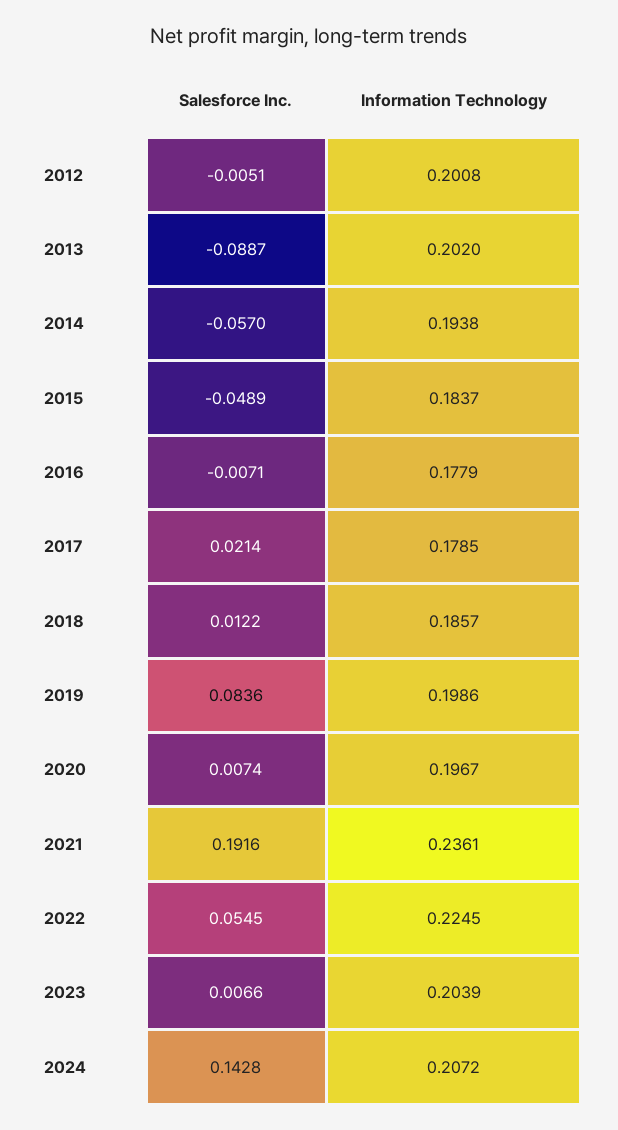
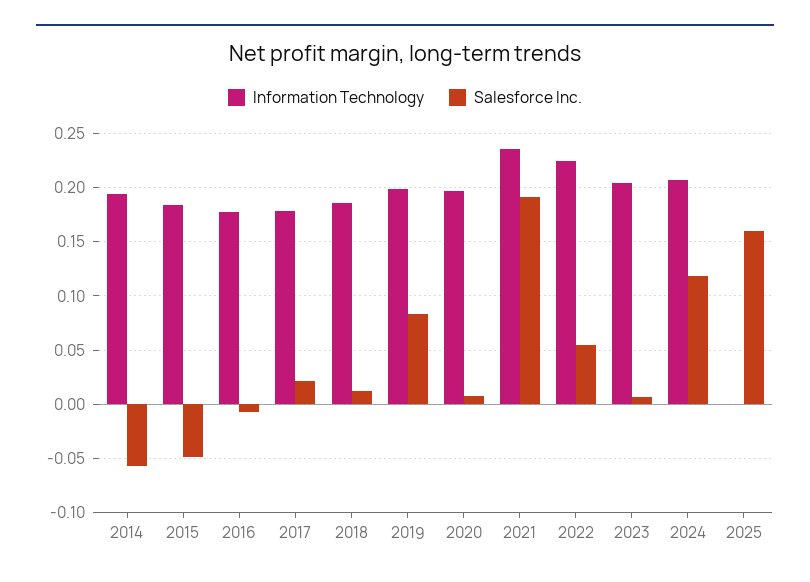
Salesforce Inc., 2012: -0.0051 -> none
Information Technology, 2012: 0.2008 -> none
Salesforce Inc., 2013: -0.0887 -> none
Information Technology, 2013: 0.202 -> none
Salesforce Inc., 2024: 0.1428 -> 0.12
Information Technology, 2025: none -> 0
Salesforce Inc., 2025: none -> 0.16

